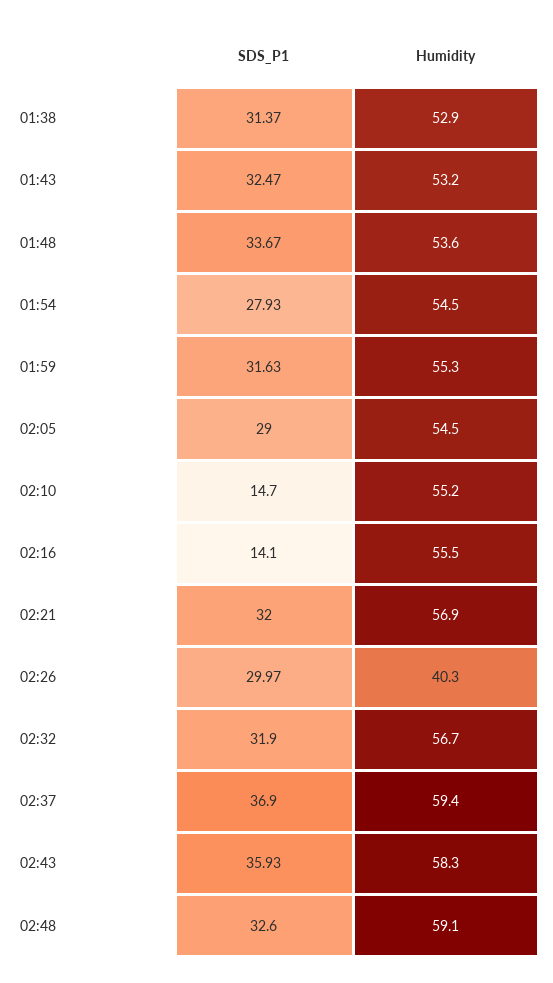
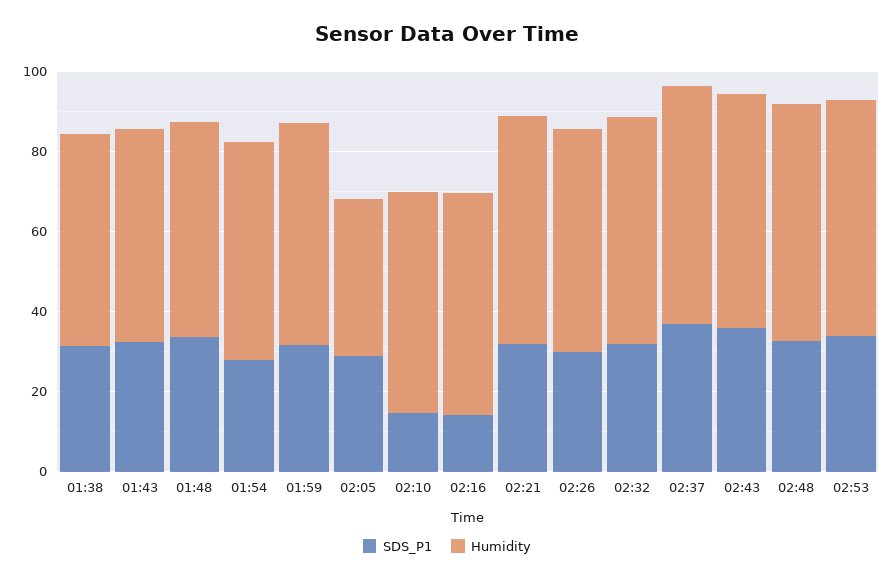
Humidity, 02:05: 54.5 -> 40
Humidity, 02:26: 40.3 -> 55
SDS_P1, 02:53: none -> 35
Humidity, 02:53: none -> 60

